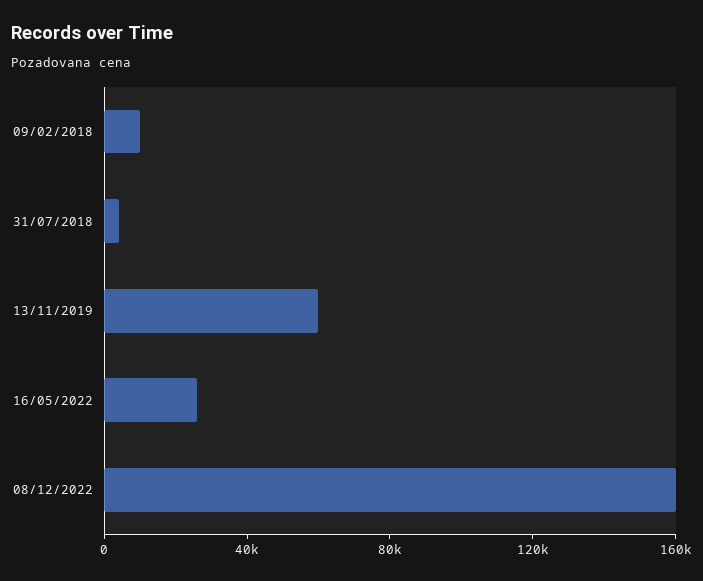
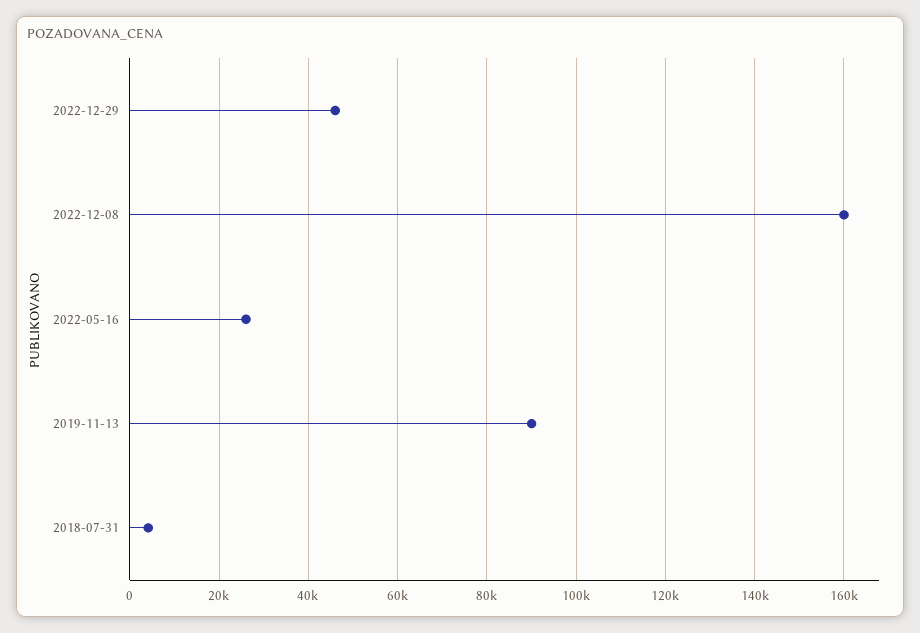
09/02/2018: 10000 -> none
13/11/2019: 60000 -> 90000
2022-12-29: none -> 46000

